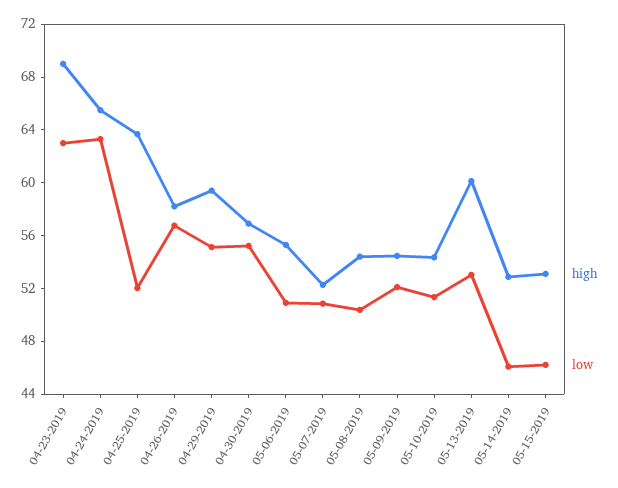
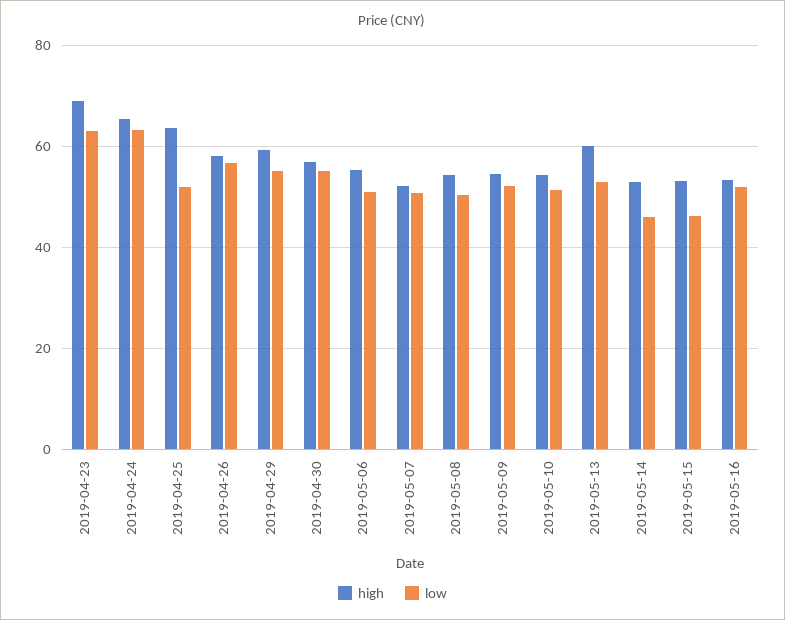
high, 2019-05-16: none -> 54
low, 2019-05-16: none -> 52

